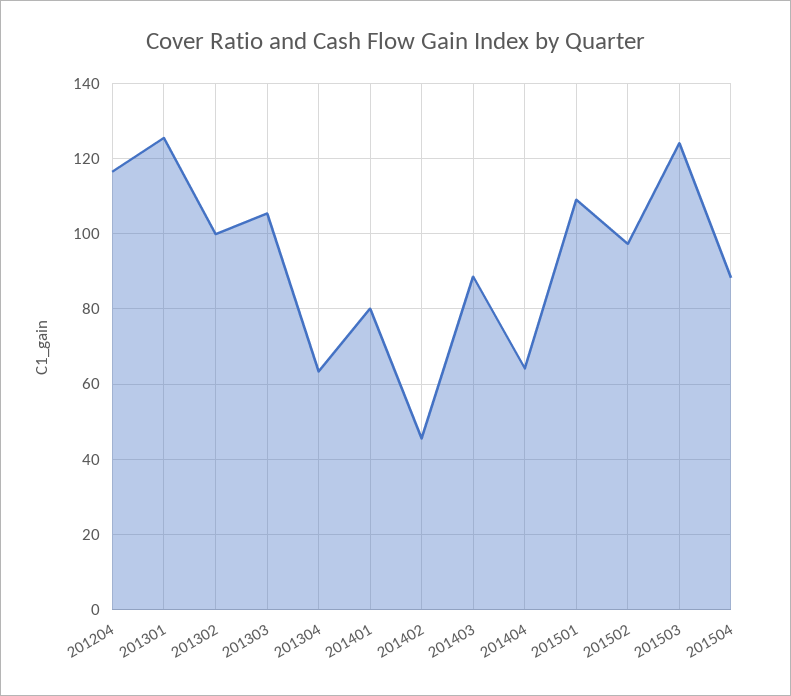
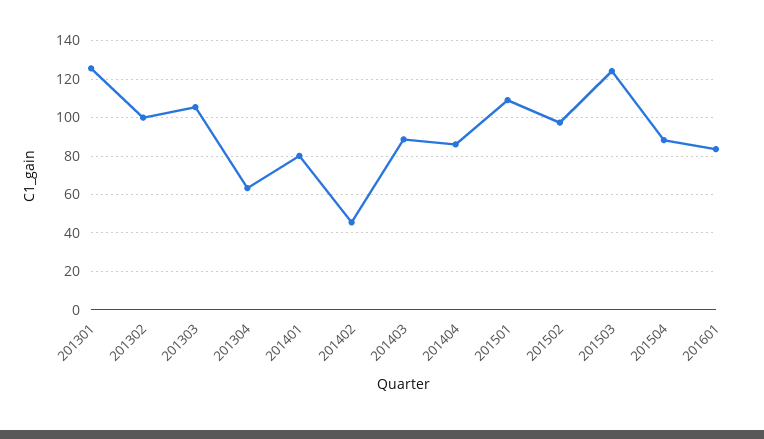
201204: 116 -> none
201404: 64 -> 85
201601: none -> 85

